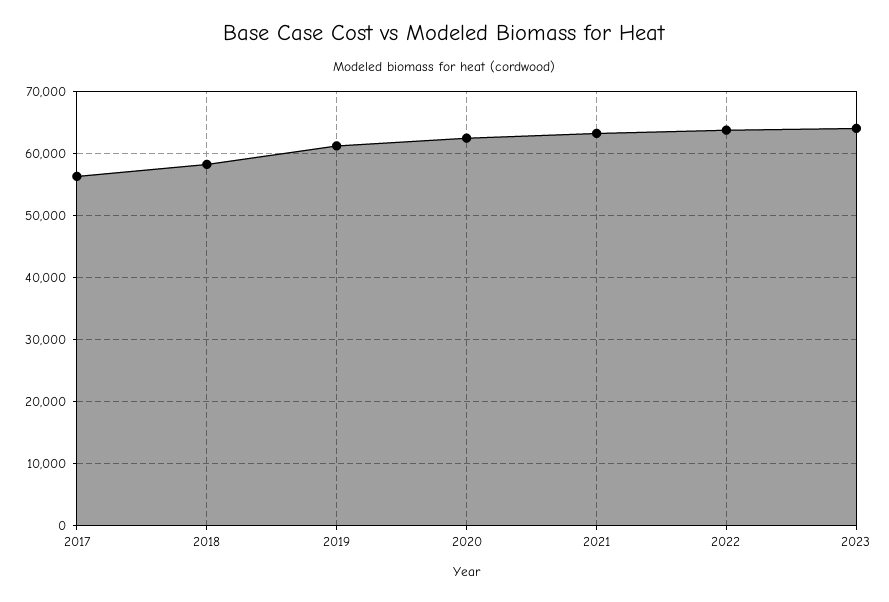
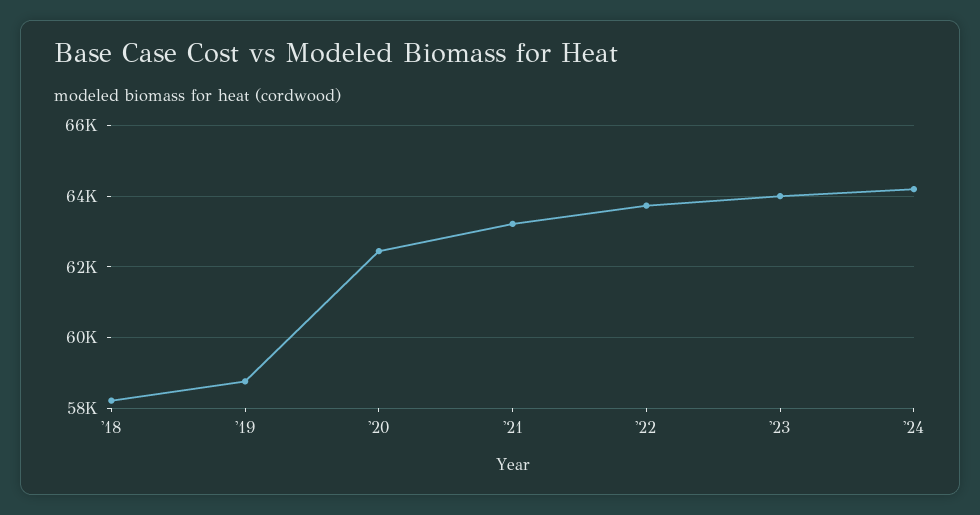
2017: 56000 -> none
2019: 61000 -> 58800
'24: none -> 64200

